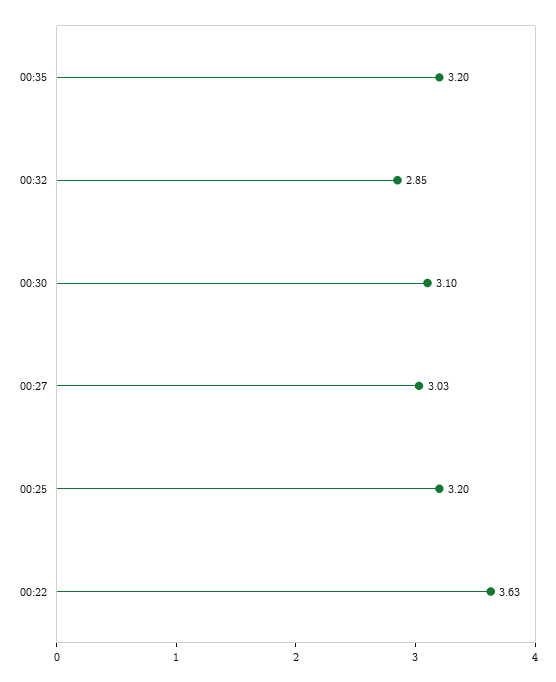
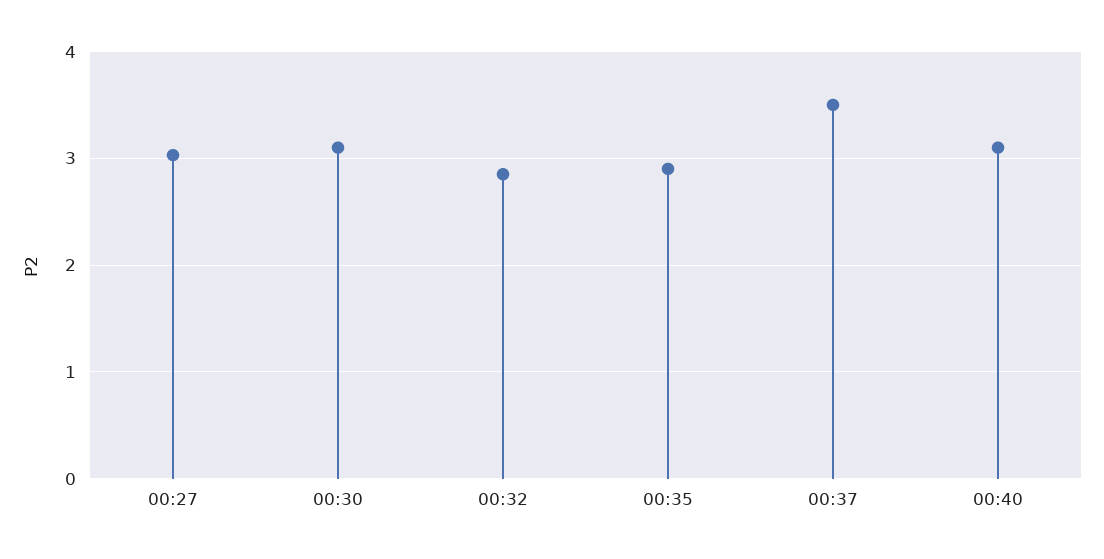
00:35: 3.2 -> 2.9
00:25: 3.2 -> none
00:22: 3.63 -> none
00:37: none -> 3.5
00:40: none -> 3.1

